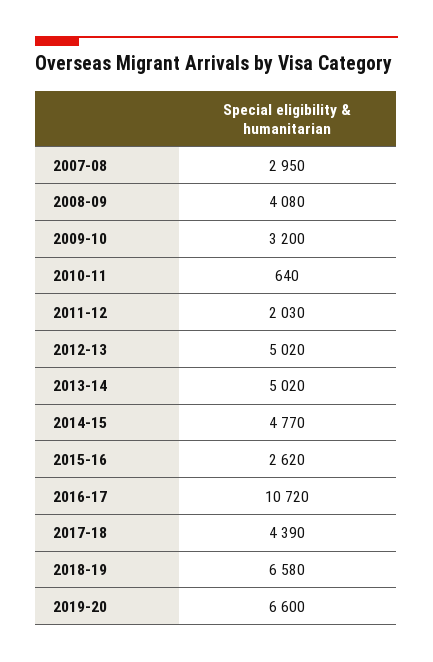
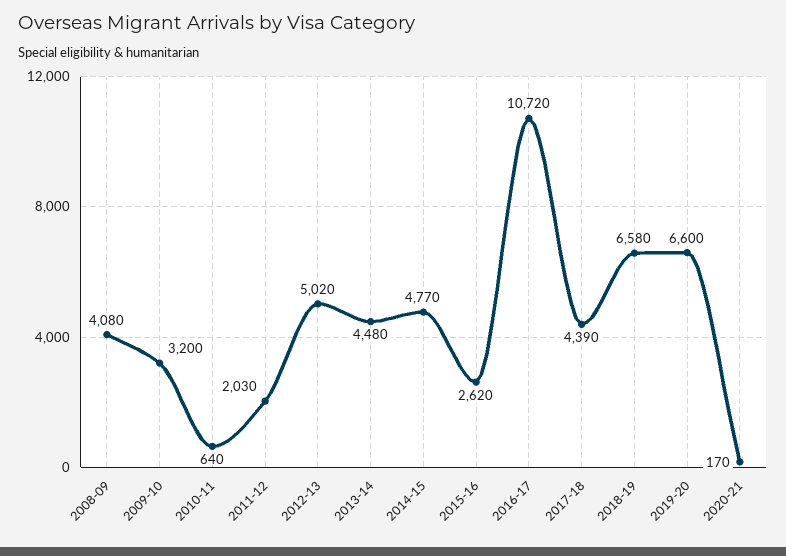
2007-08: 2950 -> none
2013-14: 5020 -> 4480
2020-21: none -> 170

